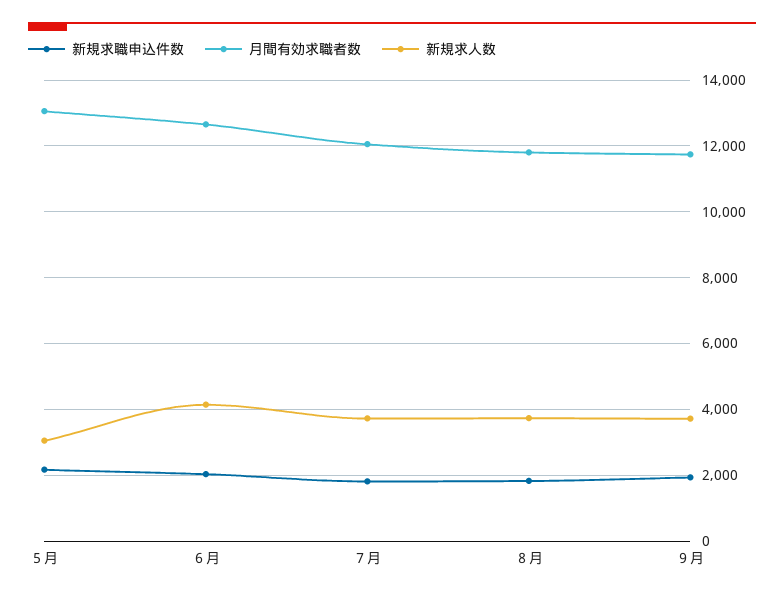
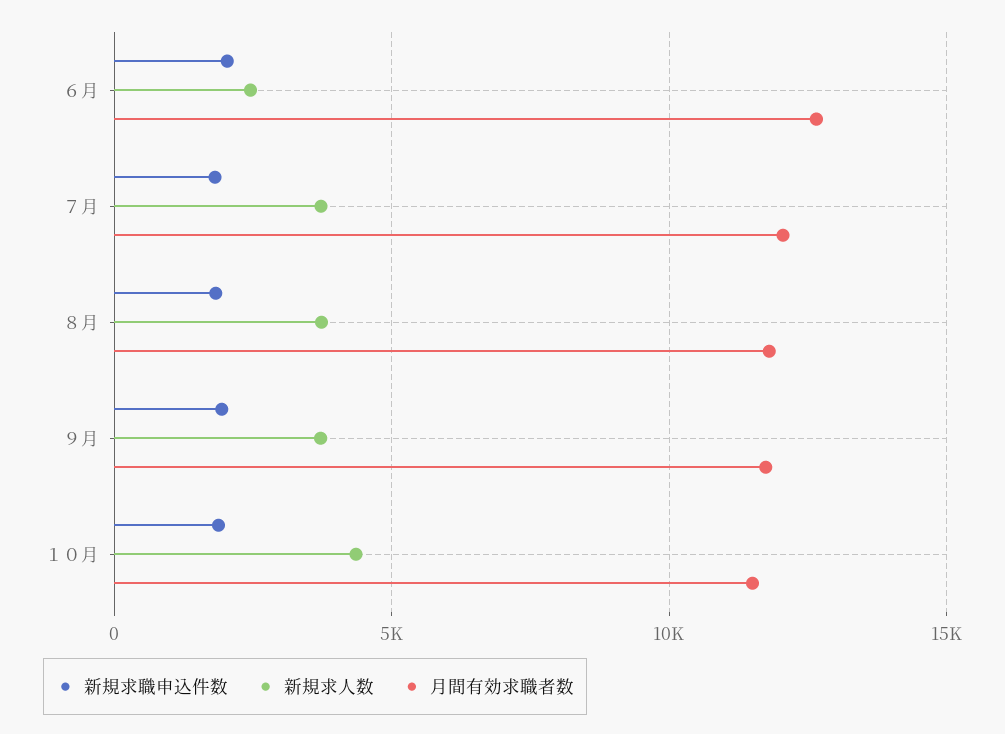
新規求職申込件数, ５月: 2200 -> none
月間有効求職者数, ５月: 13000 -> none
新規求人数, ５月: 3000 -> none
新規求人数, ６月: 4200 -> 2500
新規求職申込件数, １０月: none -> 2000
新規求人数, １０月: none -> 4500
月間有効求職者数, １０月: none -> 11500

